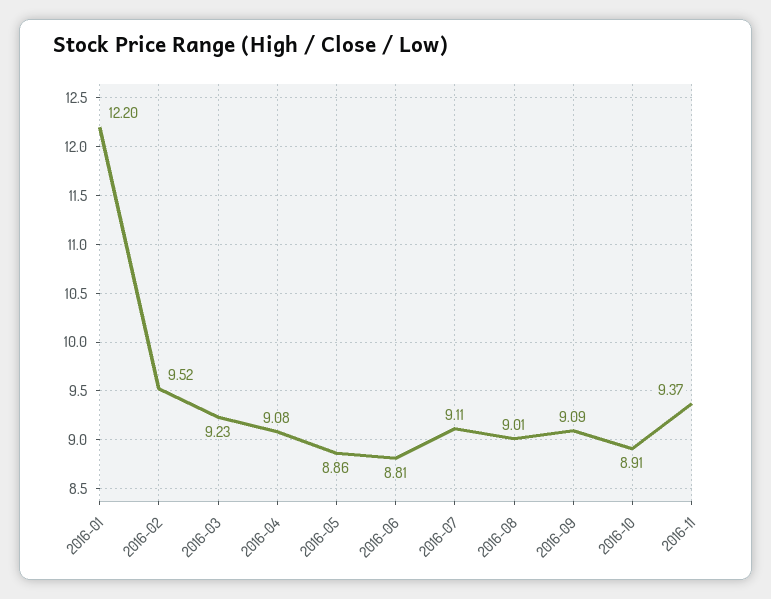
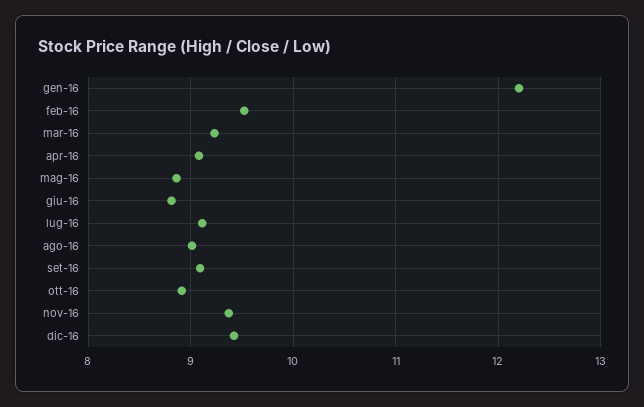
dic-16: none -> 9.4

